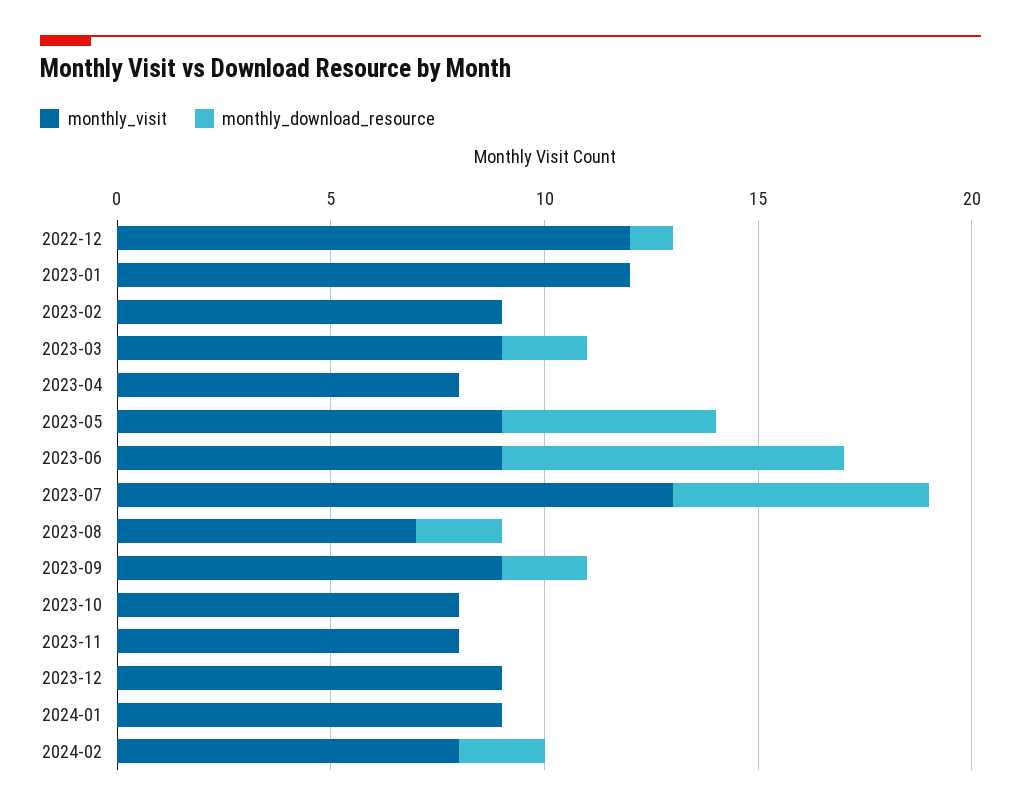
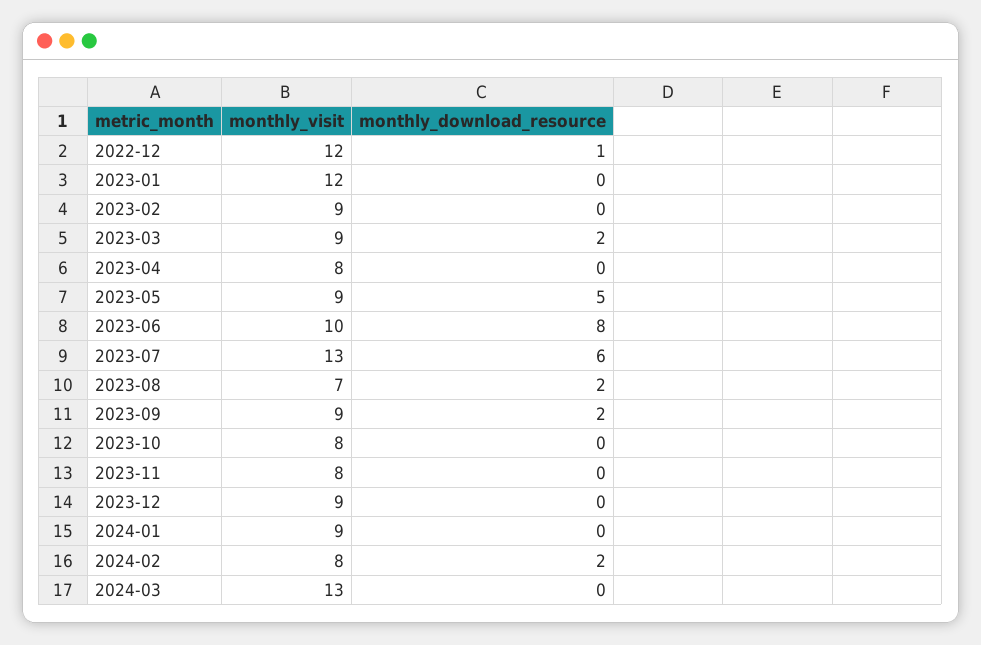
monthly_visit, 2023-06: 9 -> 10
monthly_visit, 2024-03: none -> 13
monthly_download_resource, 2024-03: none -> 0

